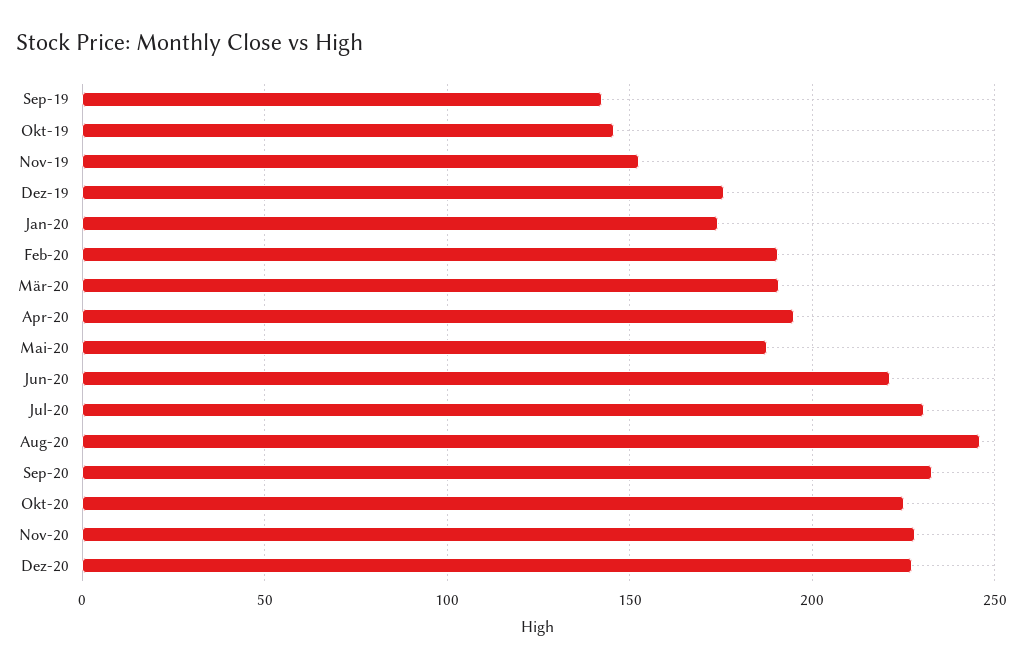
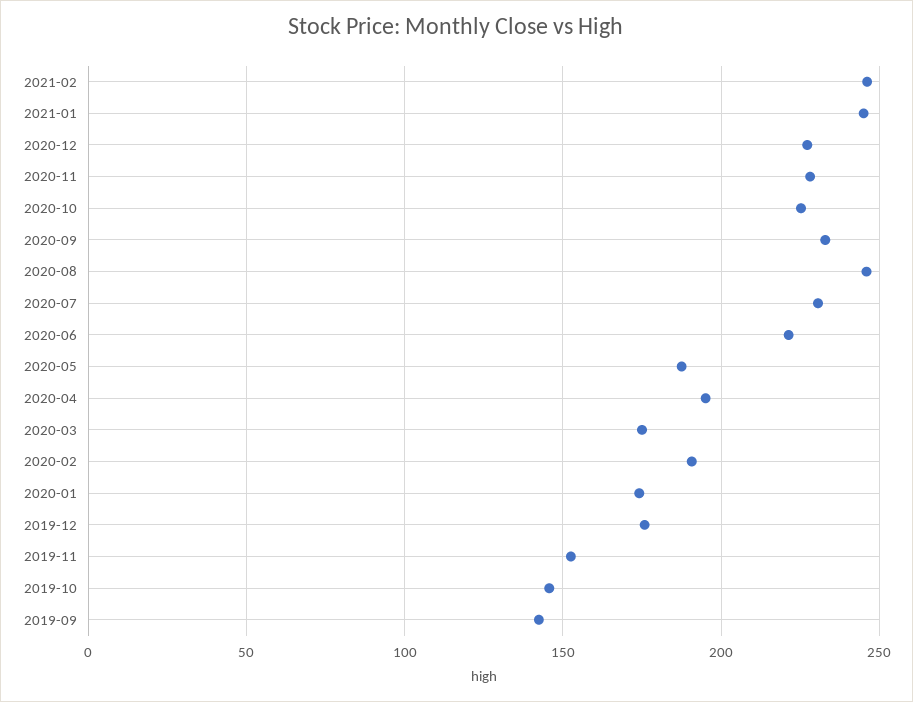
Mär-20: 190 -> 175
2021-02: none -> 245
2021-01: none -> 245

